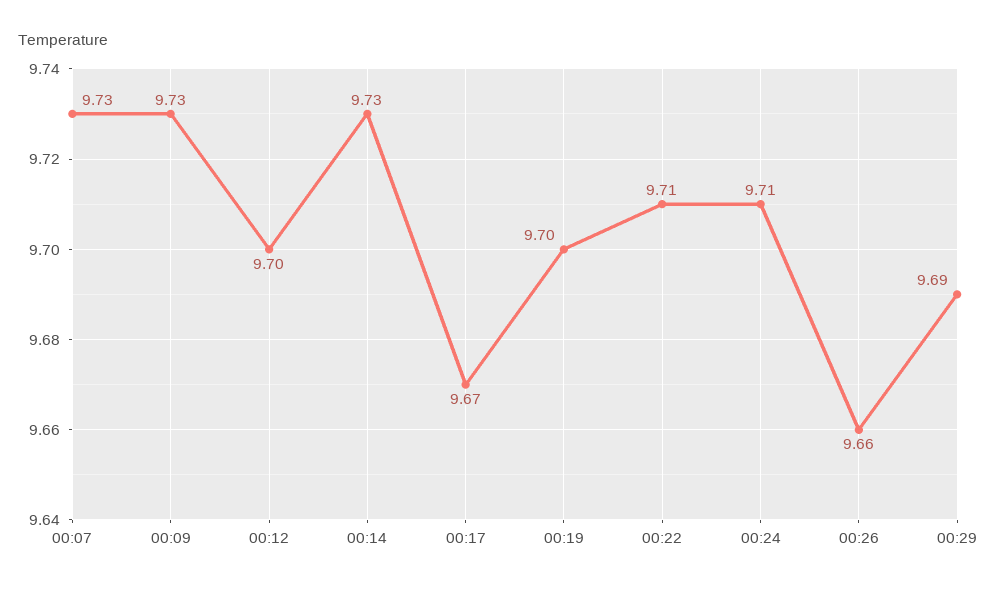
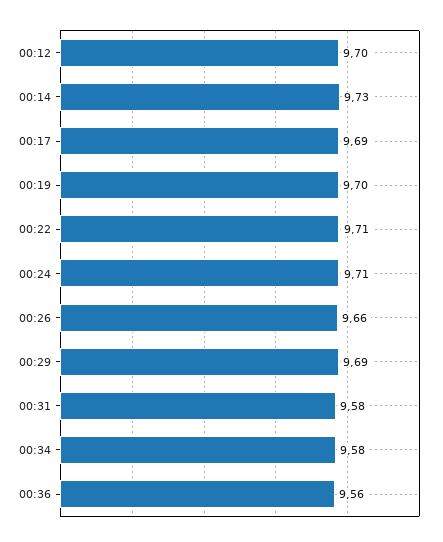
00:07: 9.73 -> none
00:09: 9.73 -> none
00:17: 9.67 -> 9.69
00:31: none -> 9.58
00:34: none -> 9.58
00:36: none -> 9.56

